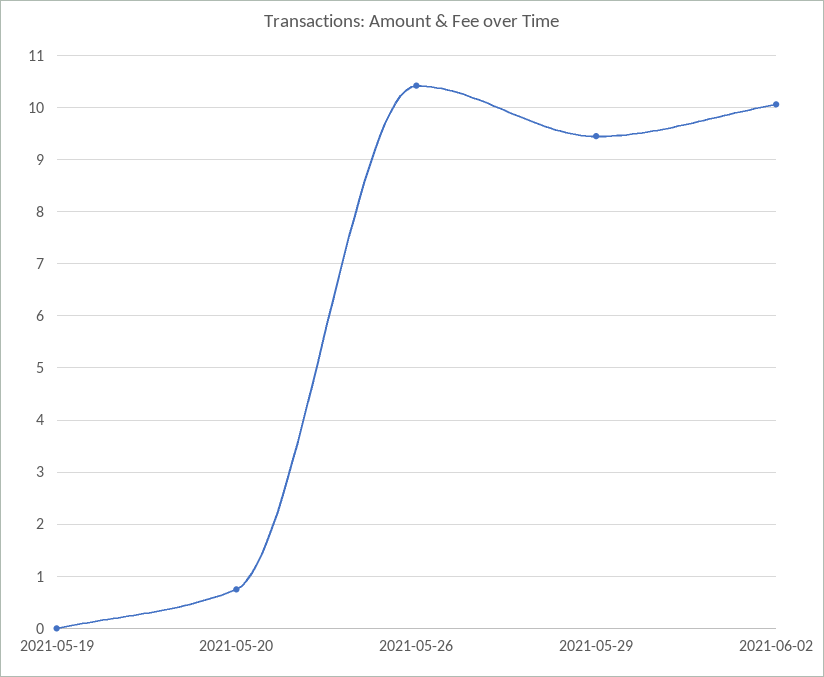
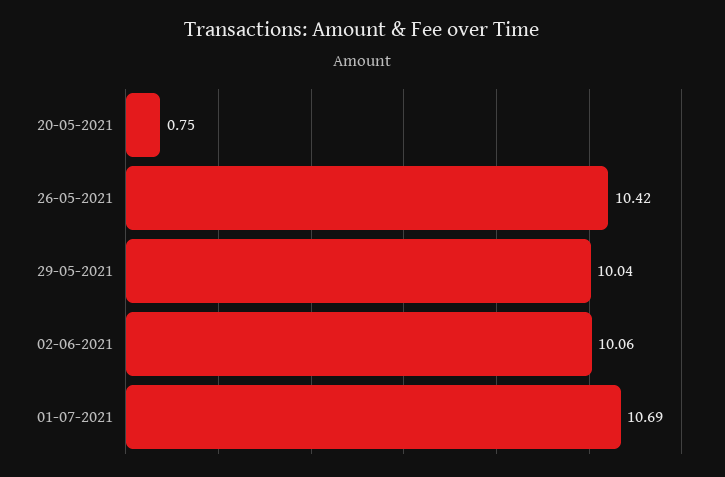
2021-05-19: 0 -> none
2021-05-29: 9.4 -> 10.04
01-07-2021: none -> 10.69

